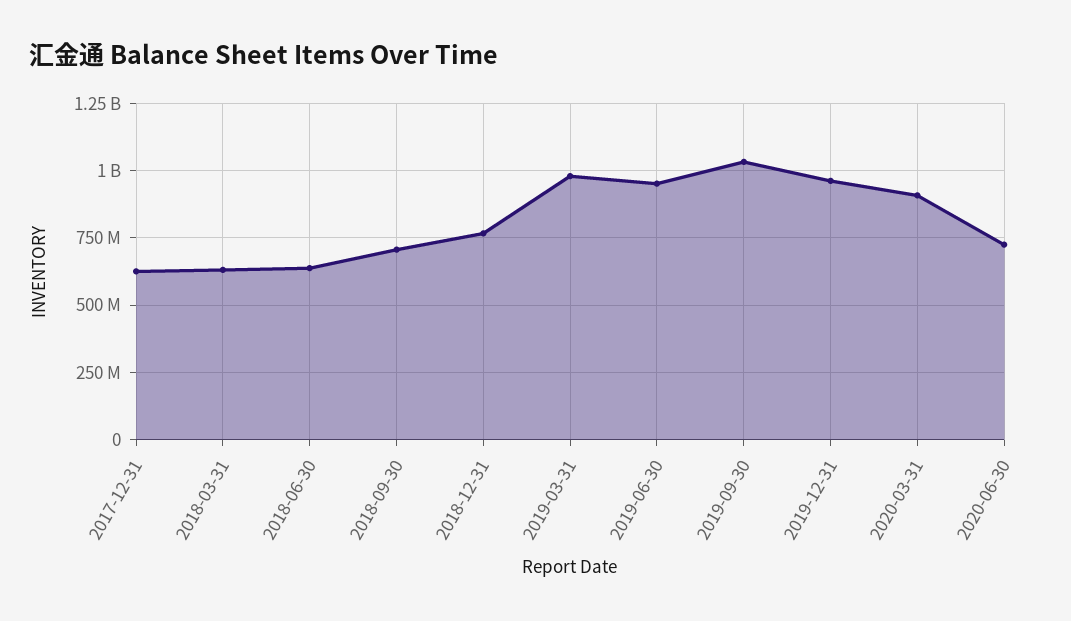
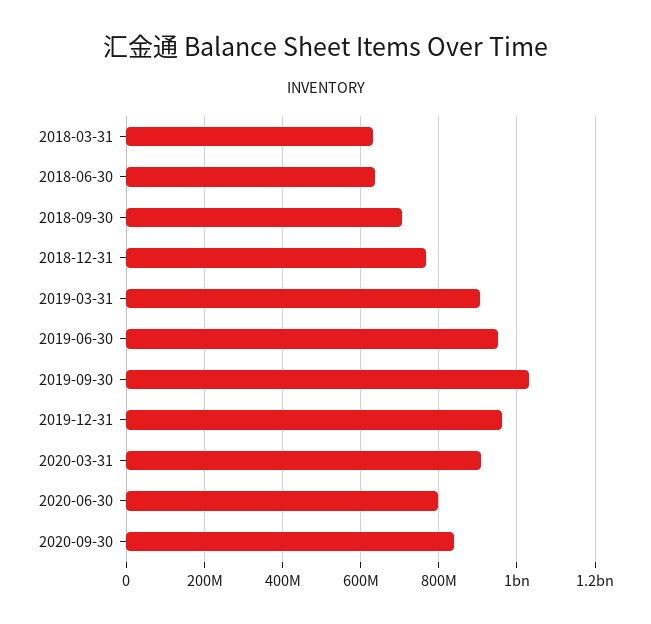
2017-12-31: 625000000 -> none
2019-03-31: 975000000 -> 900000000
2020-06-30: 725000000 -> 800000000
2020-09-30: none -> 840000000

